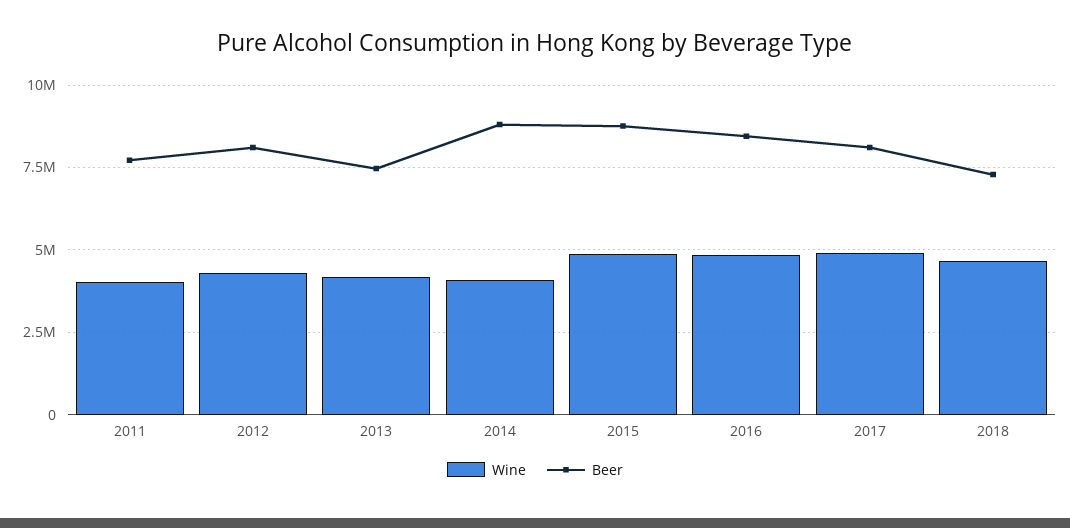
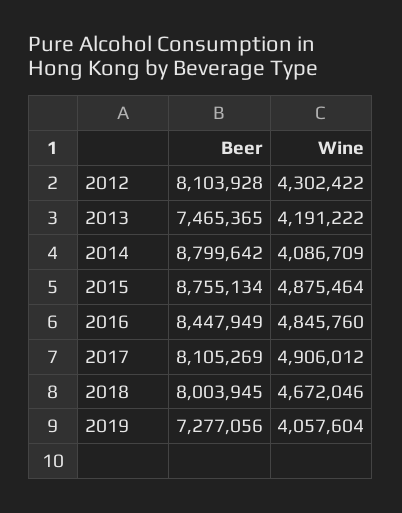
Wine, 2011: 4000000 -> none
Beer, 2011: 7750000 -> none
Beer, 2018: 7250000 -> 8003945
Beer, 2019: none -> 7277056
Wine, 2019: none -> 4057604

